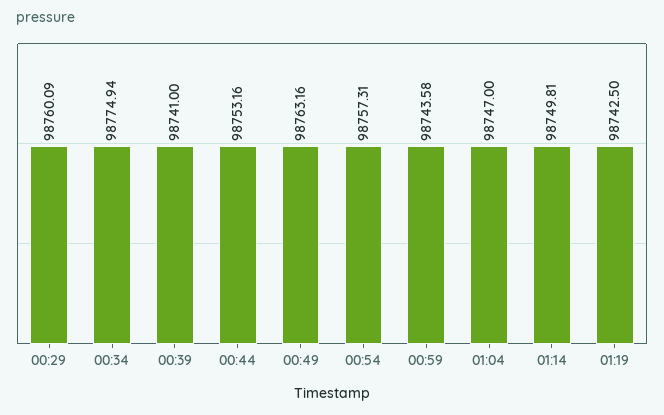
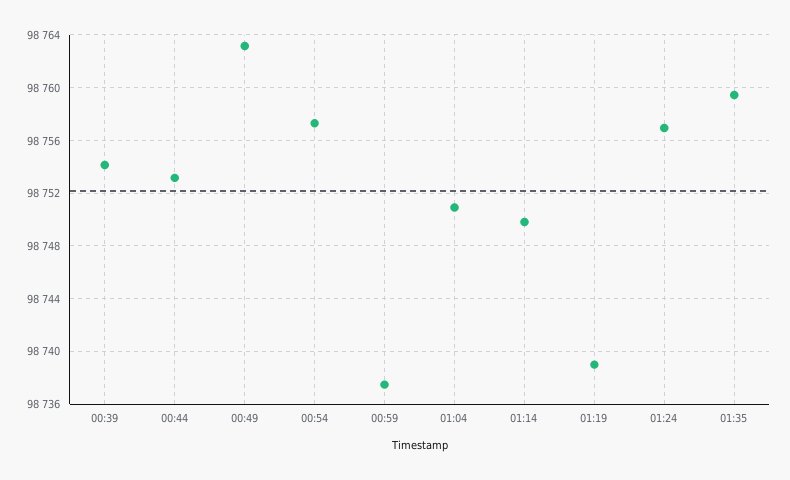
00:29: 98760.09 -> none
00:34: 98774.94 -> none
00:39: 98741 -> 98754
00:59: 98743.58 -> 98737.5
01:04: 98747 -> 98751
01:19: 98742.5 -> 98739
01:24: none -> 98757
01:35: none -> 98759.5

